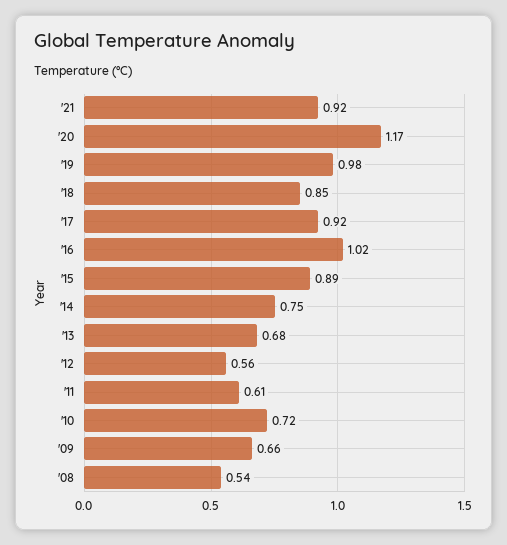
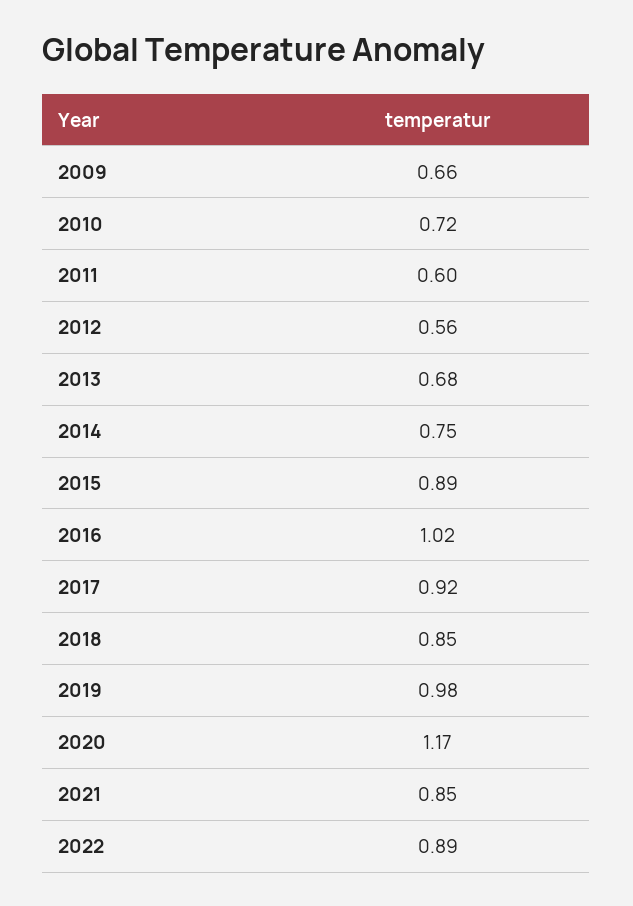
'21: 0.92 -> 0.85
'11: 0.61 -> 0.6
'08: 0.54 -> none
2022: none -> 0.89

